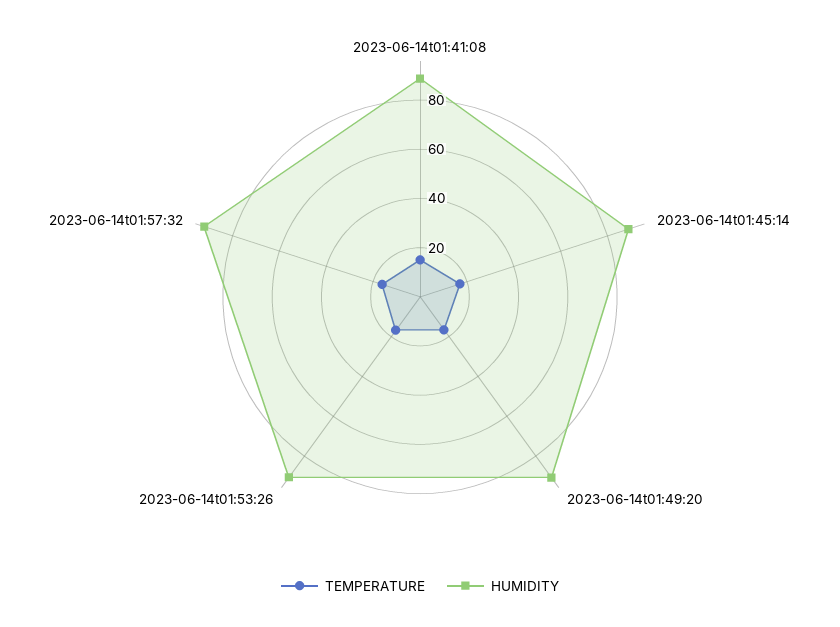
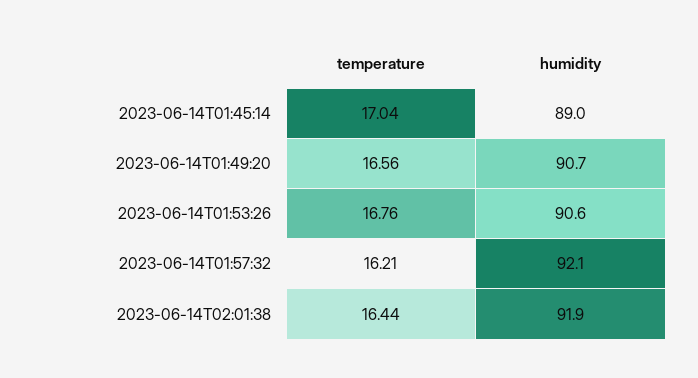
TEMPERATURE, 2023-06-14t01:41:08: 15 -> none
HUMIDITY, 2023-06-14t01:41:08: 90 -> none
TEMPERATURE, 2023-06-14T02:01:38: none -> 16.44
HUMIDITY, 2023-06-14T02:01:38: none -> 91.9

